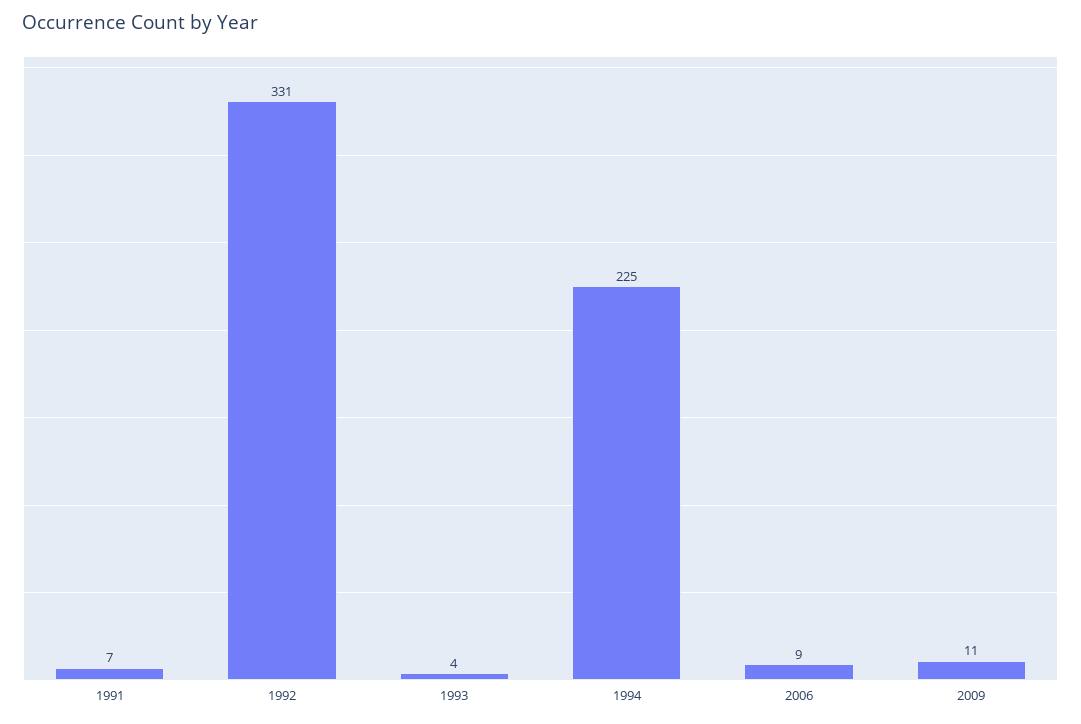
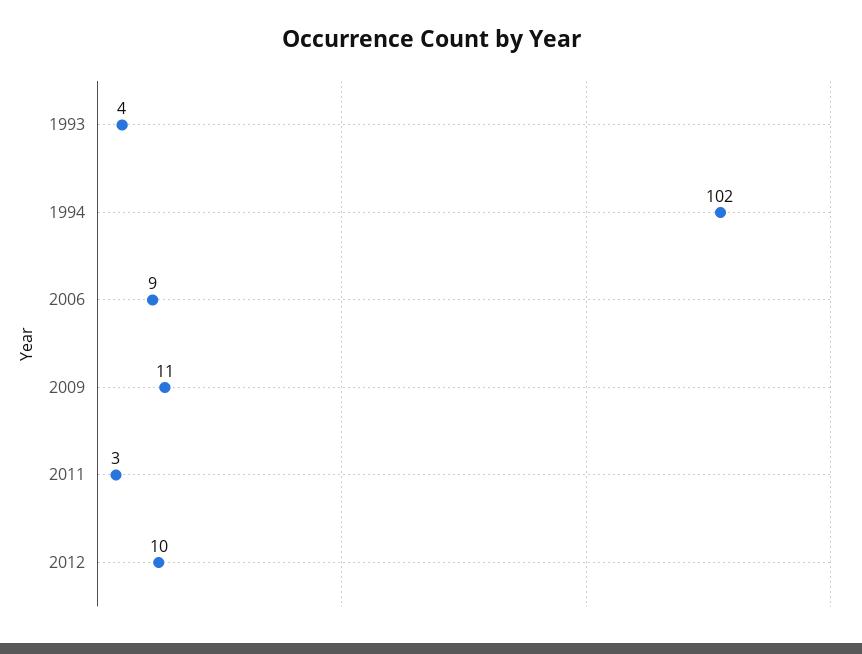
1991: 7 -> none
1992: 331 -> none
1994: 225 -> 102
2011: none -> 3
2012: none -> 10

